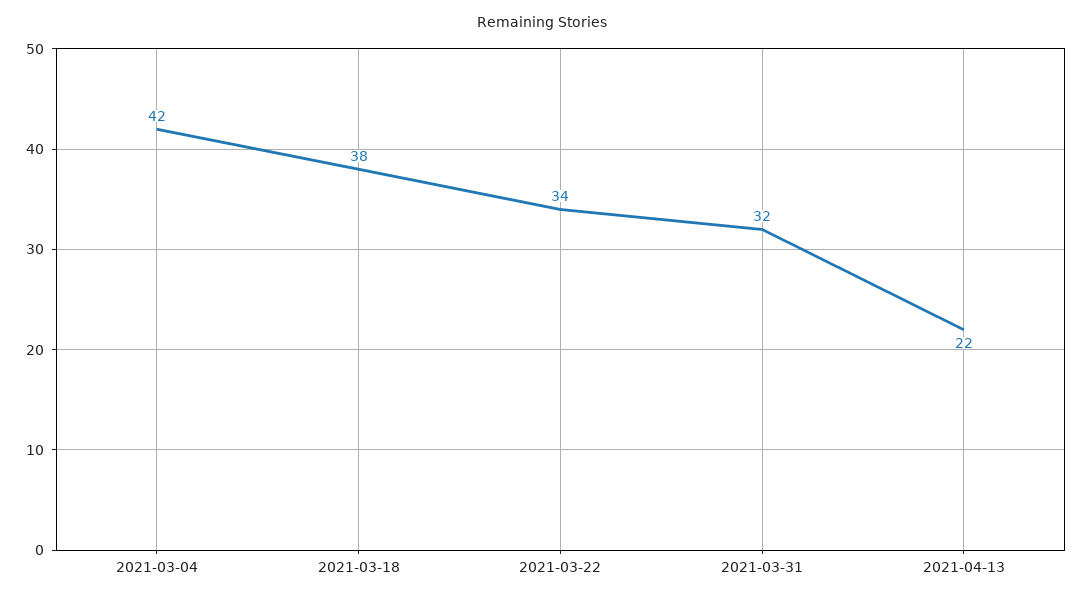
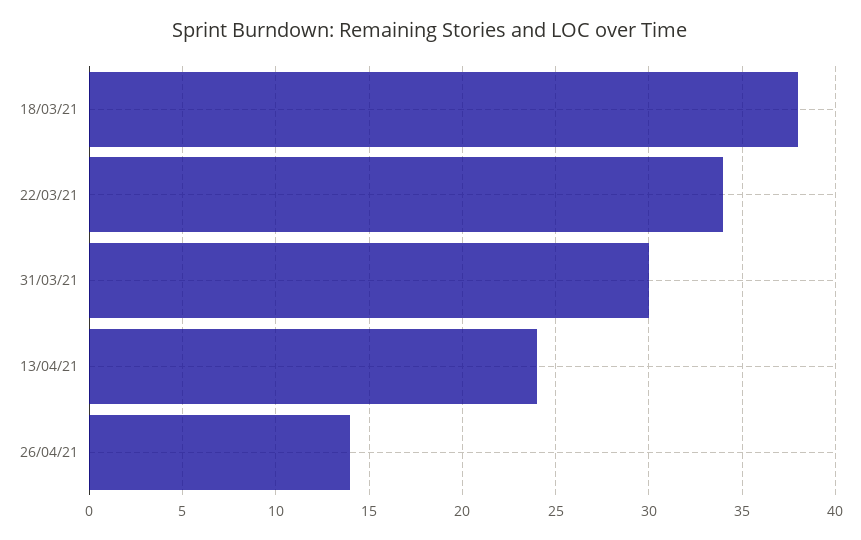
2021-03-04: 42 -> none
2021-03-31: 32 -> 30
2021-04-13: 22 -> 24
26/04/21: none -> 14

